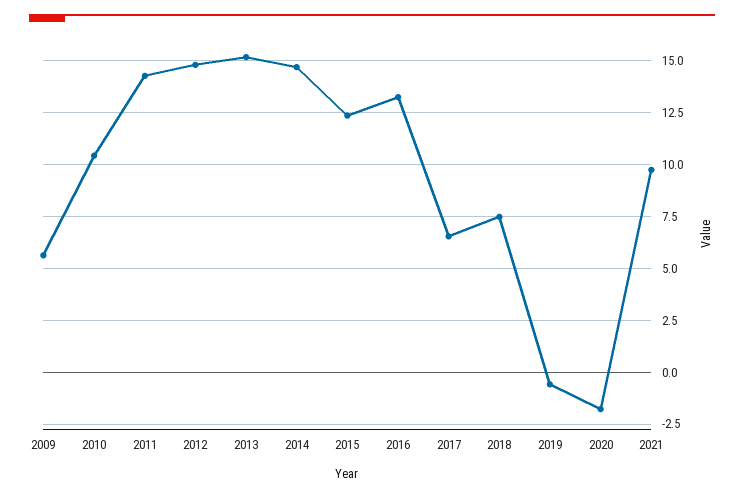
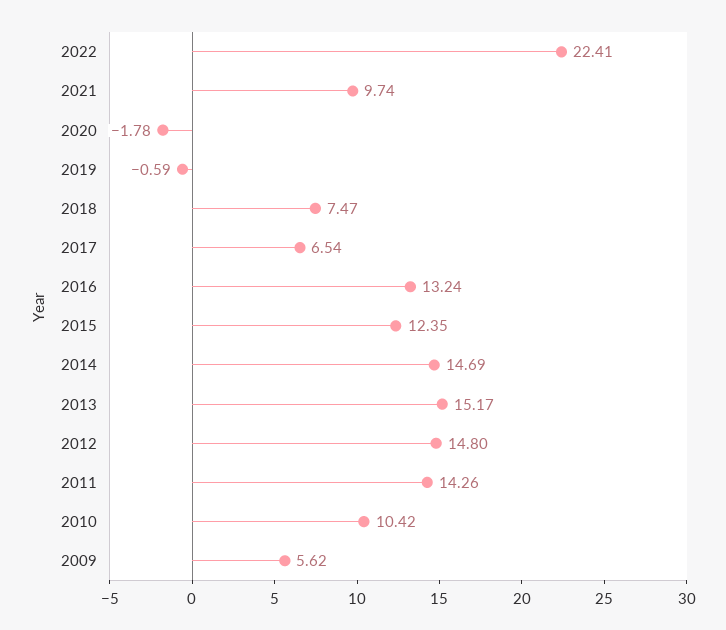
2022: none -> 22.41

